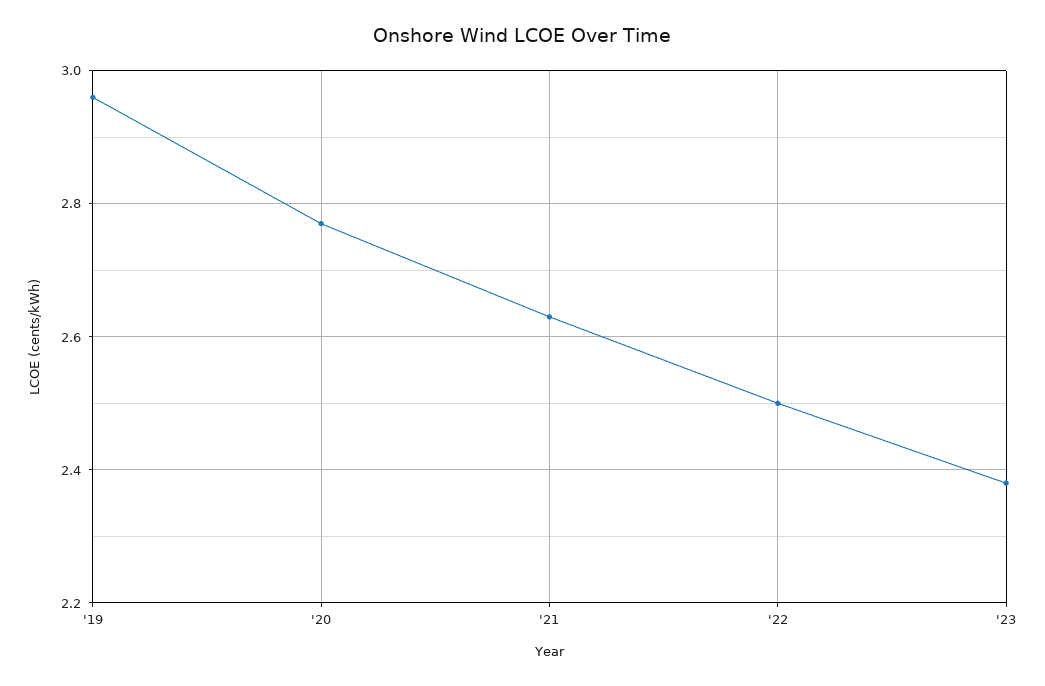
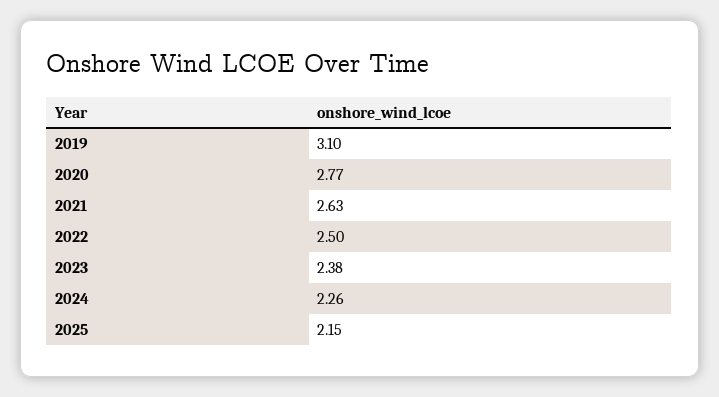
'19: 2.95 -> 3.1
2024: none -> 2.26
2025: none -> 2.15

